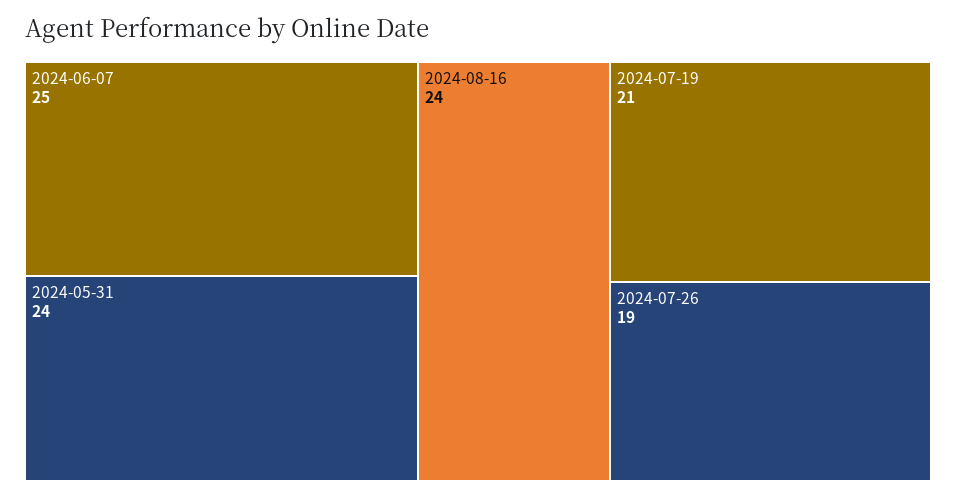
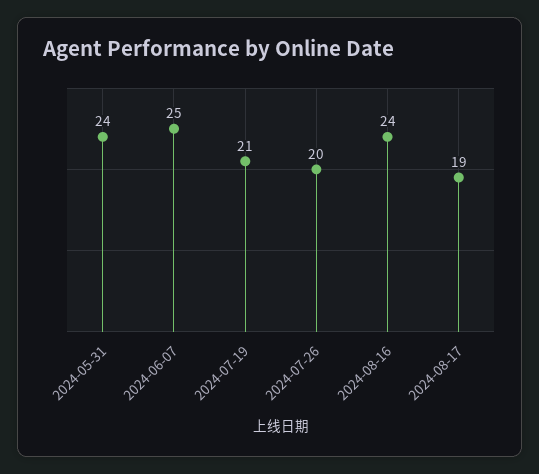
2024-07-26: 19 -> 20
2024-08-17: none -> 19

